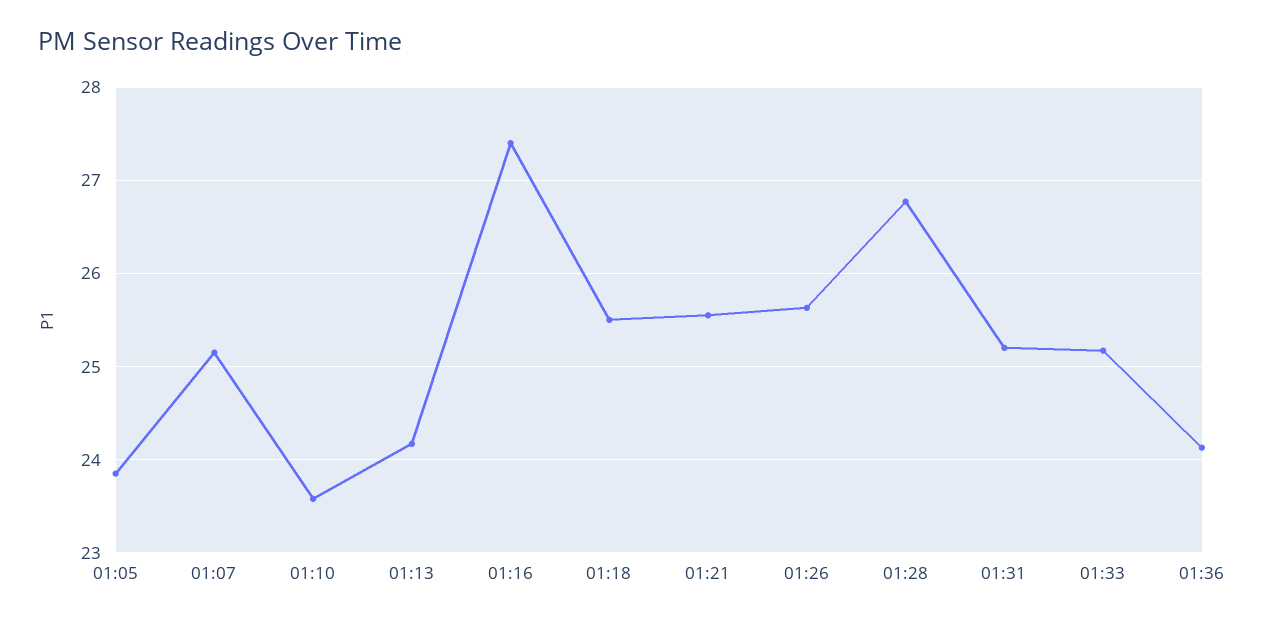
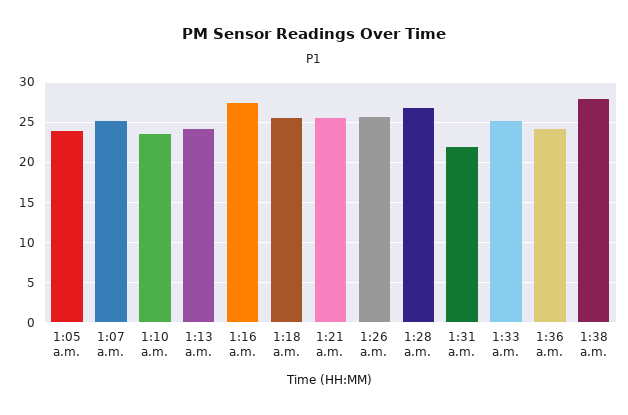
01:31: 25.2 -> 22
1:38 a.m.: none -> 28

